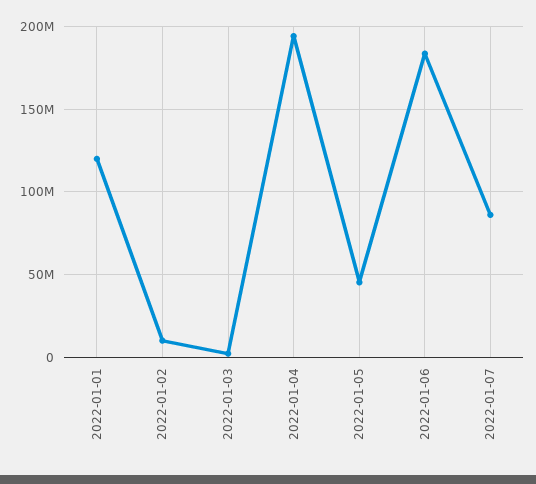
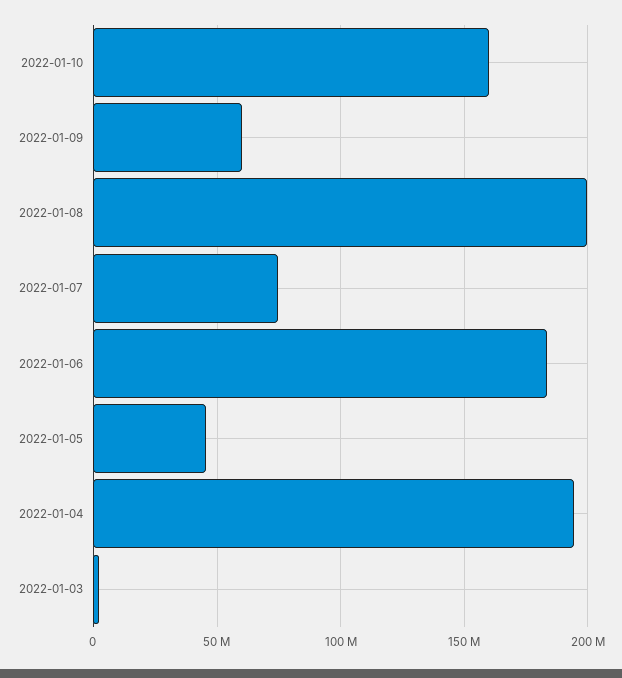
2022-01-01: 120000000 -> none
2022-01-02: 10000000 -> none
2022-01-07: 85000000 -> 75000000
2022-01-10: none -> 160000000
2022-01-09: none -> 60000000
2022-01-08: none -> 200000000

